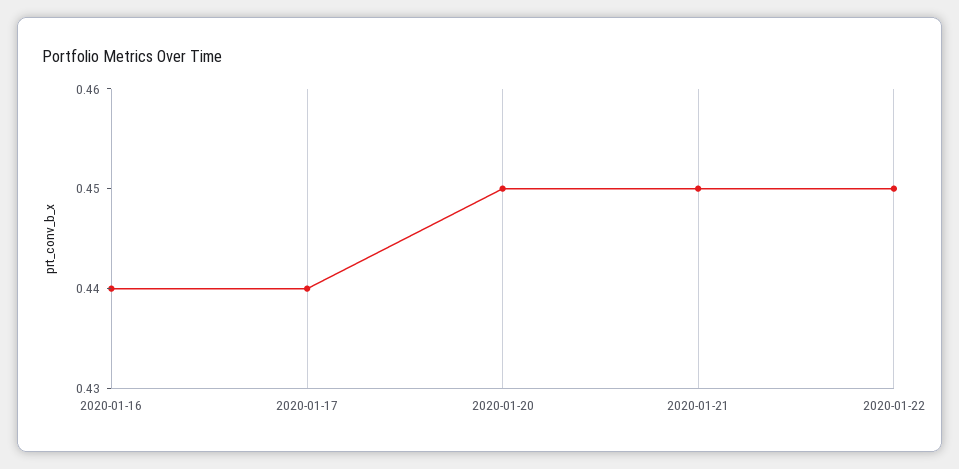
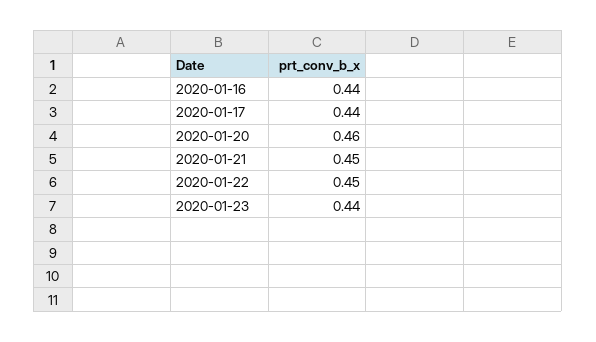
2020-01-20: 0.45 -> 0.46
2020-01-23: none -> 0.44

